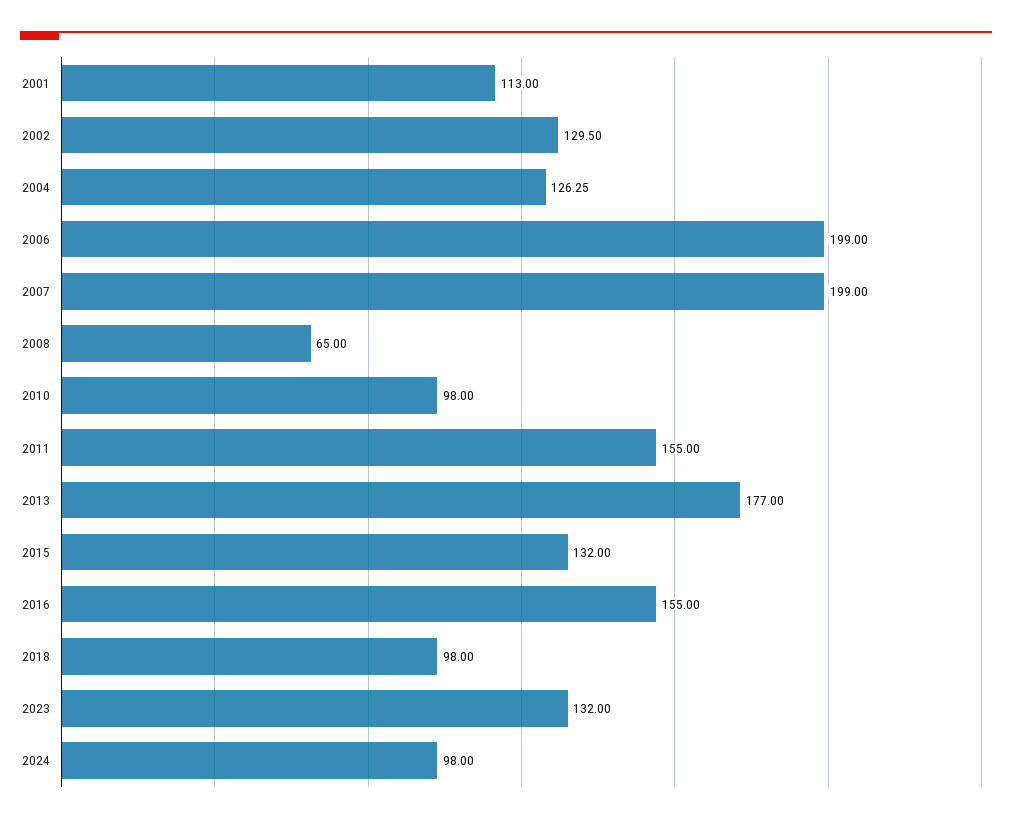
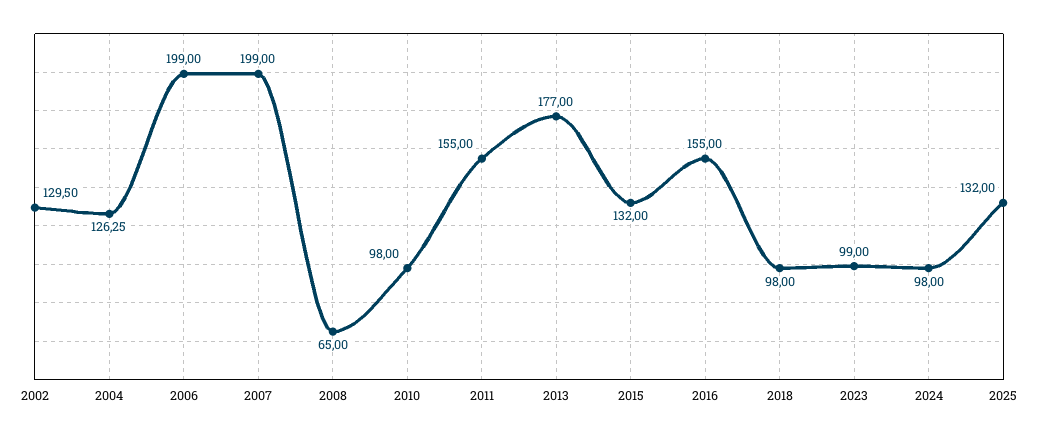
2001: 113 -> none
2023: 132 -> 99
2025: none -> 132

